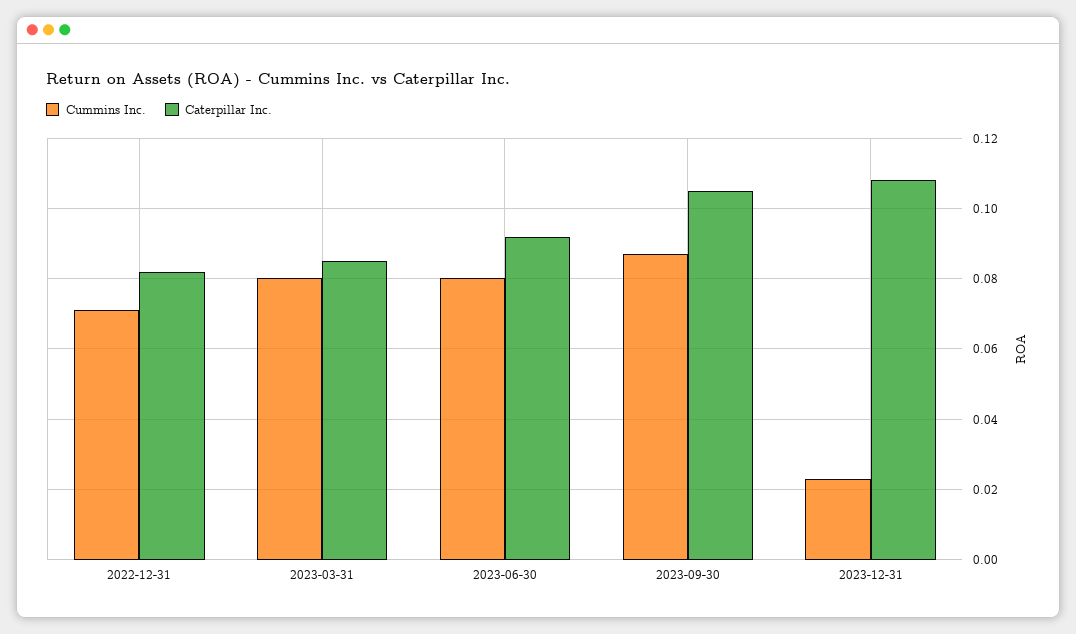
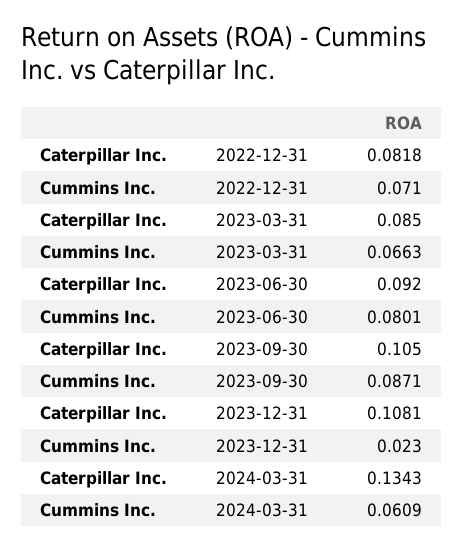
Cummins Inc., 2023-03-31: 0.08 -> 0.0663
Caterpillar Inc., 2024-03-31: none -> 0.1343
Cummins Inc., 2024-03-31: none -> 0.0609

